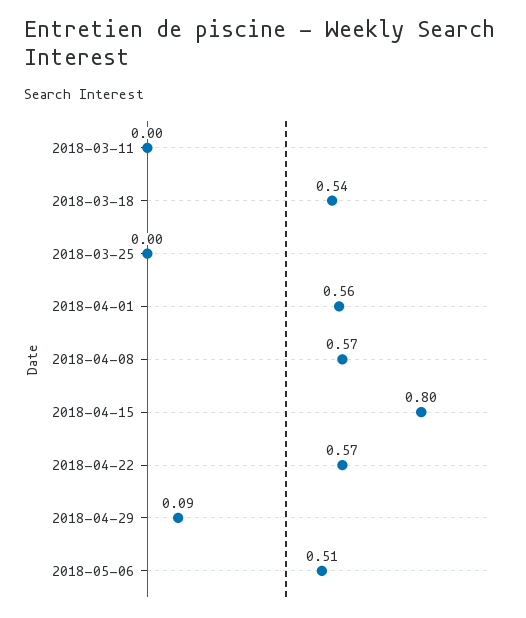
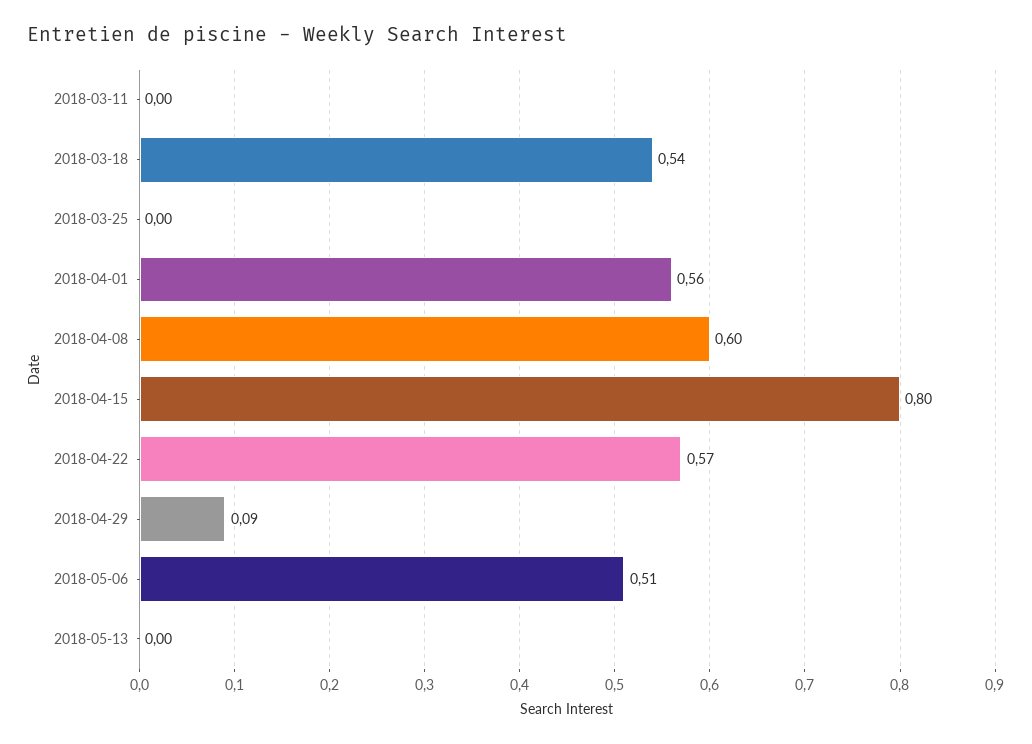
2018-04-08: 0.57 -> 0.6
2018-05-13: none -> 0

